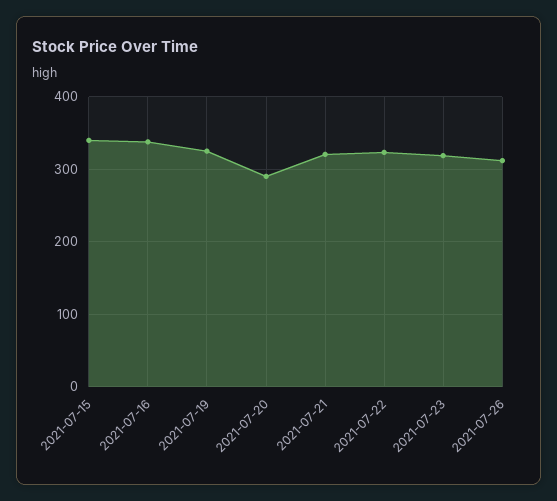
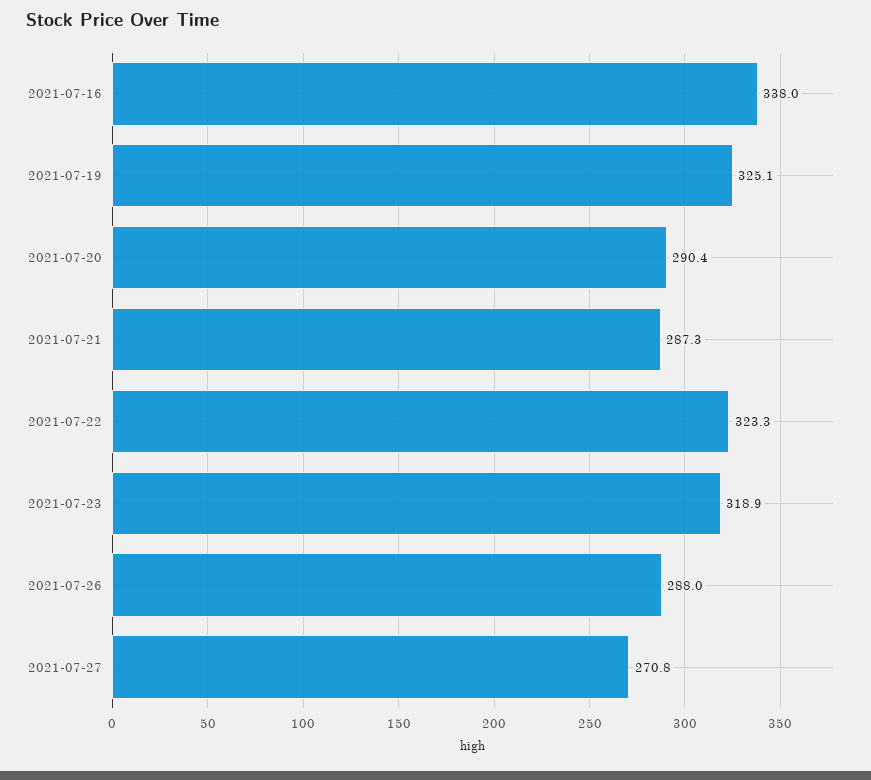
2021-07-15: 340 -> none
2021-07-21: 320 -> 287.3
2021-07-26: 310 -> 288
2021-07-27: none -> 270.8

